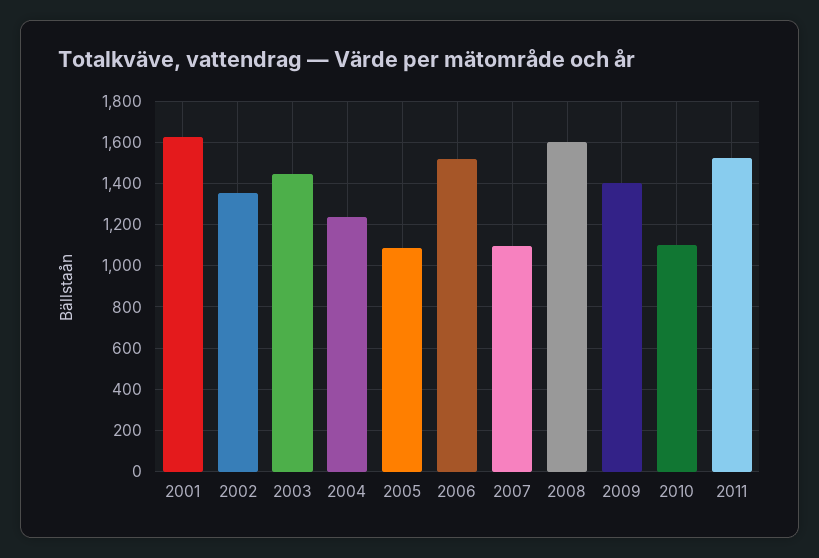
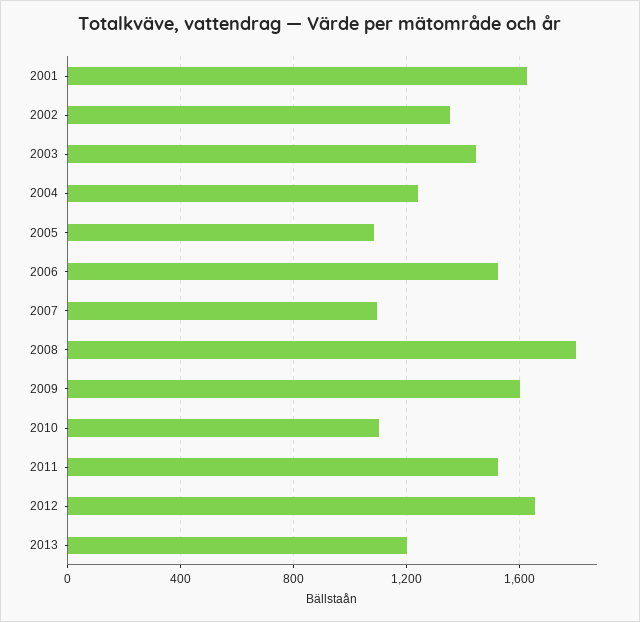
2008: 1600 -> 1800
2009: 1400 -> 1600
2012: none -> 1650
2013: none -> 1200

